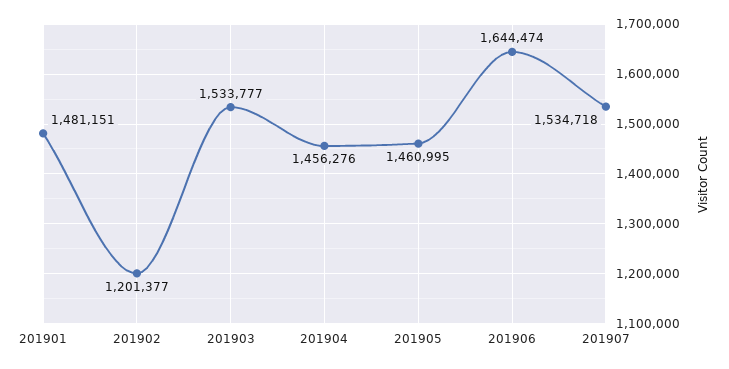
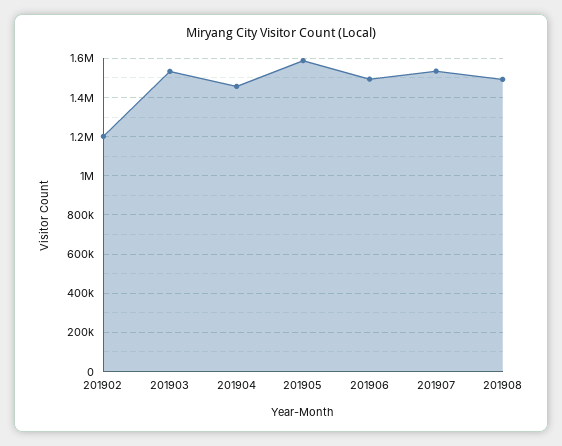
201901: 1481151 -> none
201905: 1460995 -> 1600000
201906: 1644474 -> 1500000
201908: none -> 1500000

